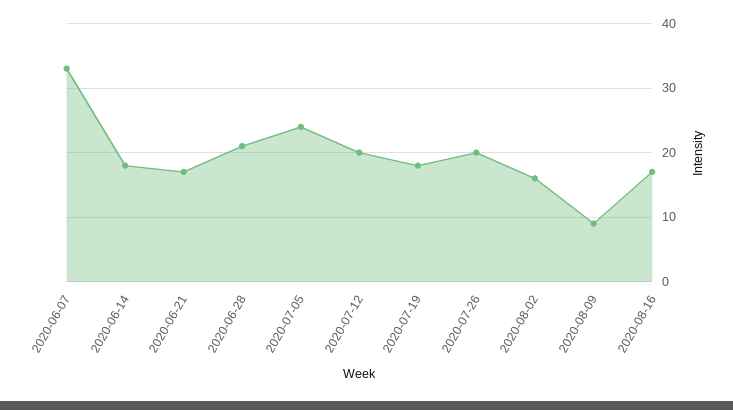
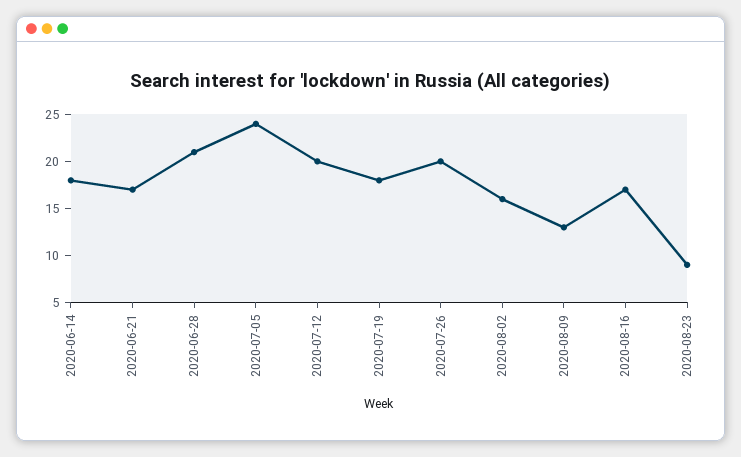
2020-06-07: 33 -> none
2020-08-09: 9 -> 13
2020-08-23: none -> 9

